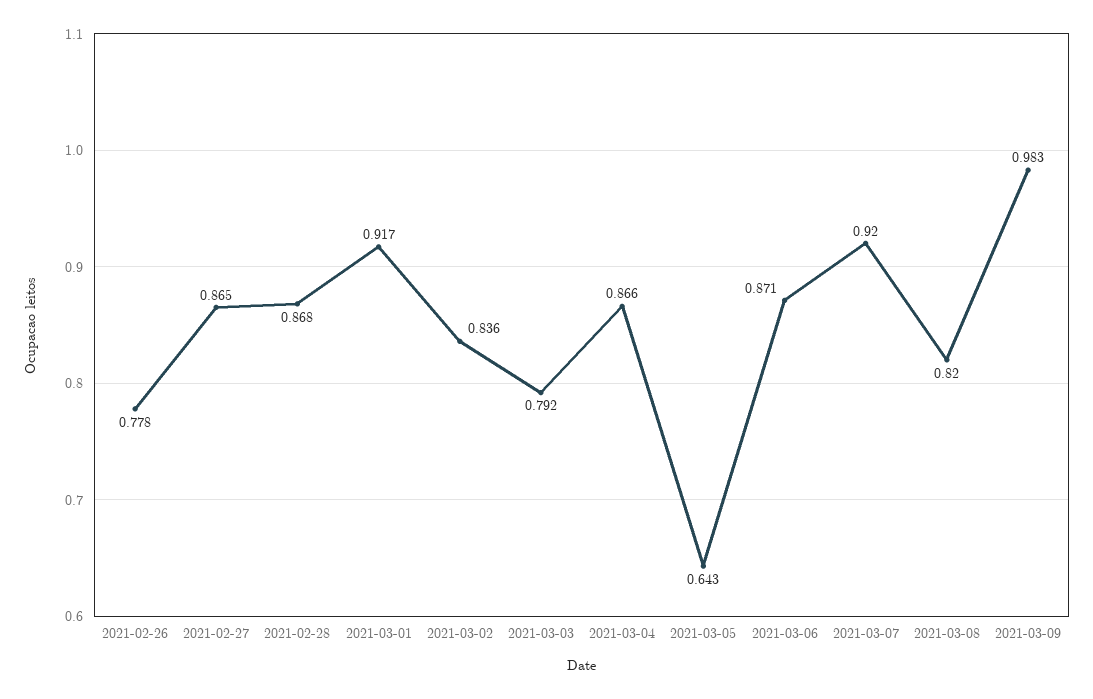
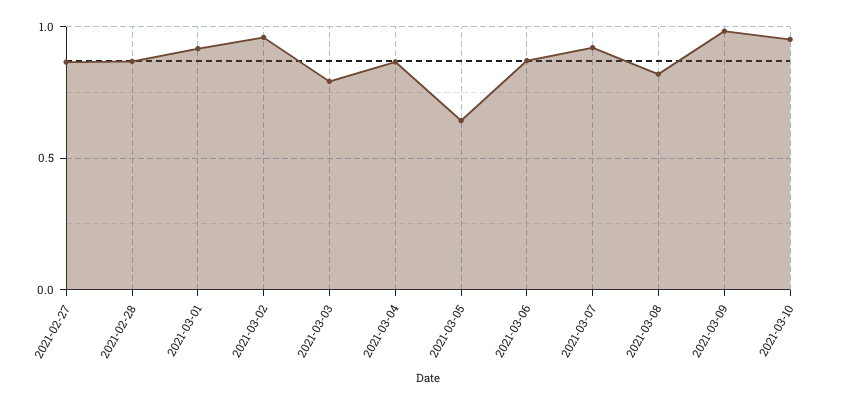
2021-02-26: 0.778 -> none
2021-03-02: 0.836 -> 0.95
2021-03-10: none -> 0.95

